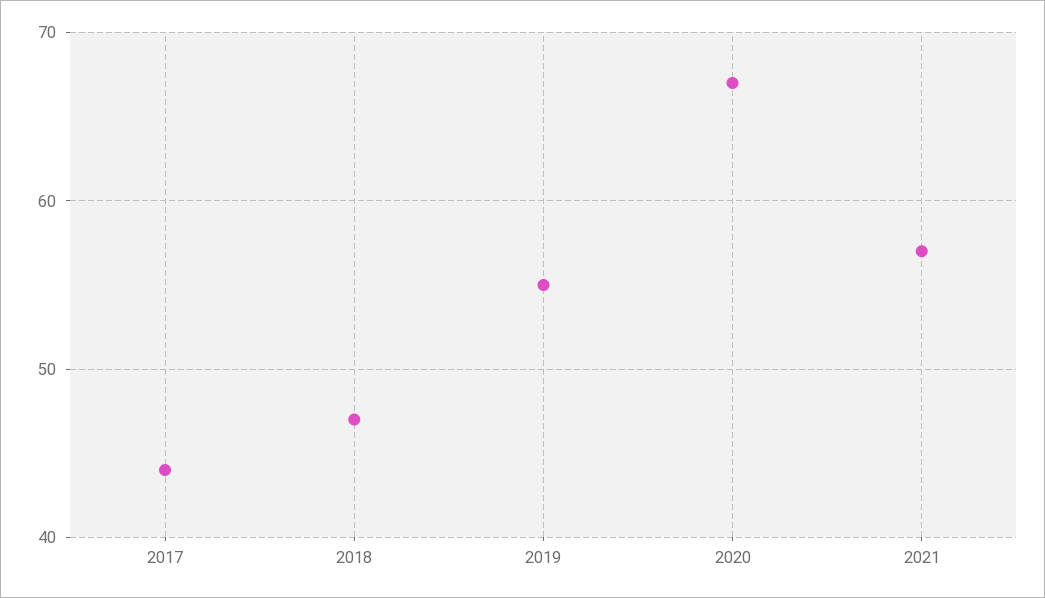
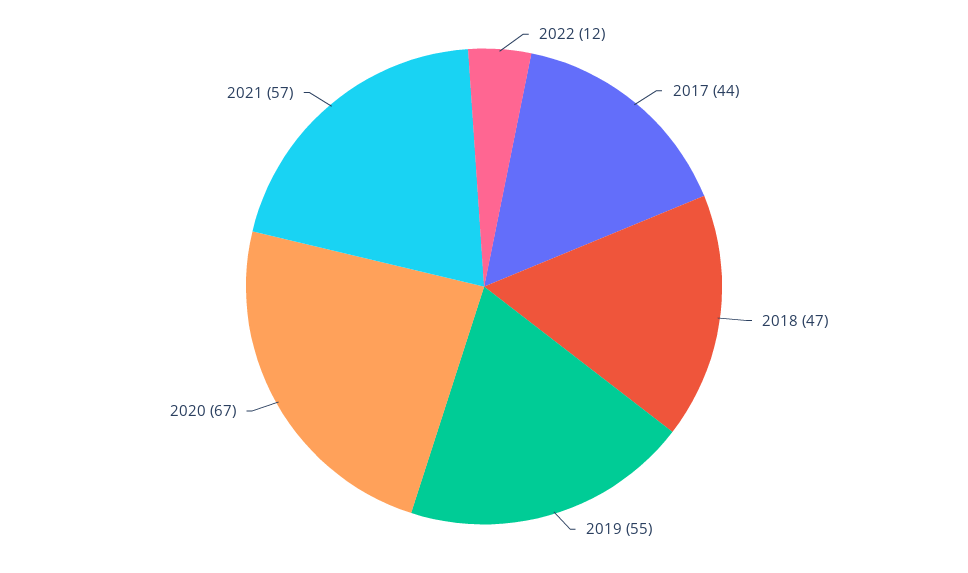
2022: none -> 12

